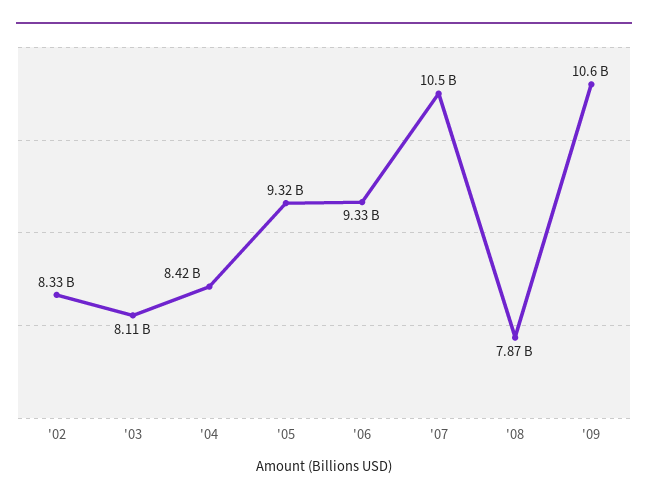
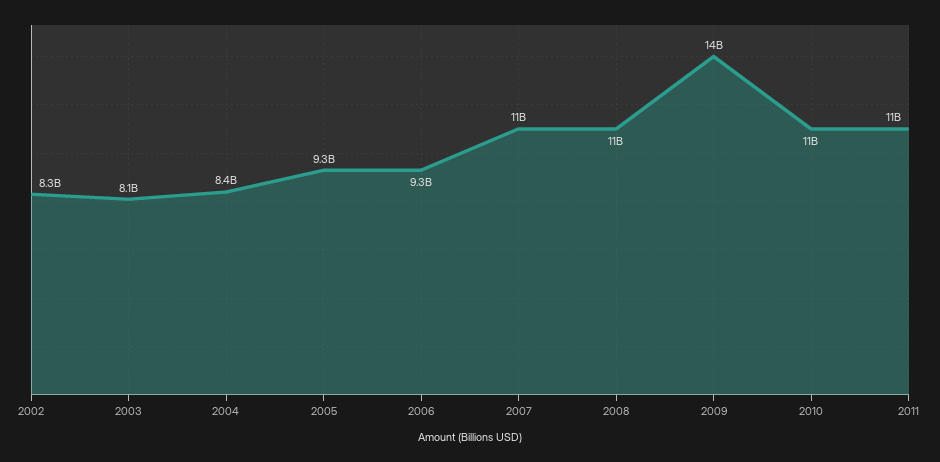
'08: 7870000000 -> 11000000000
'09: 10600000000 -> 14000000000
2010: none -> 11000000000
2011: none -> 11000000000

